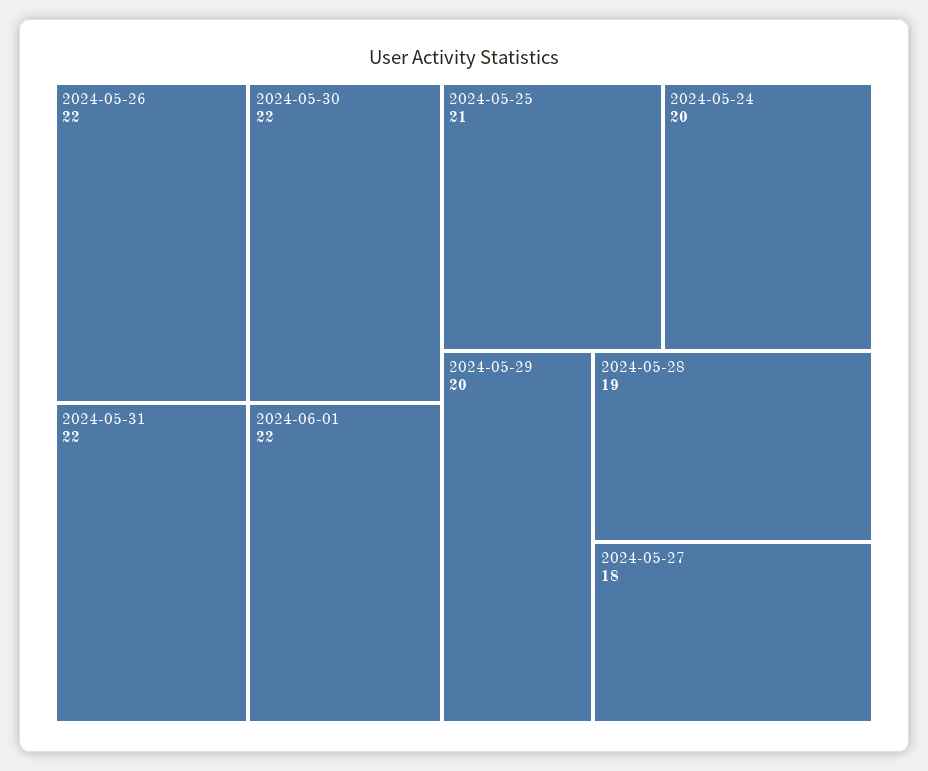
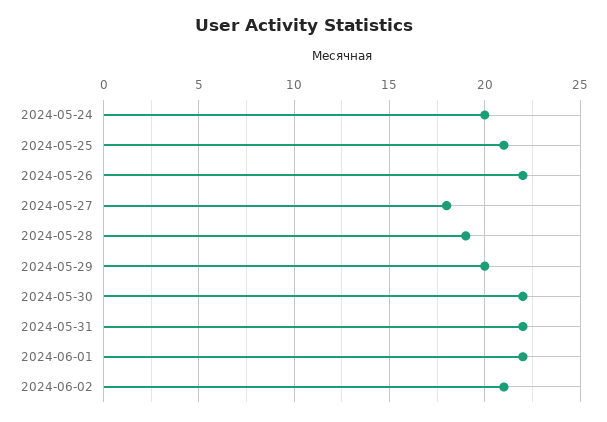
2024-06-02: none -> 21

